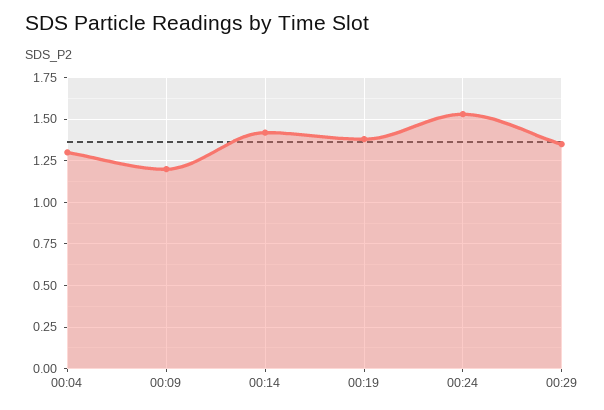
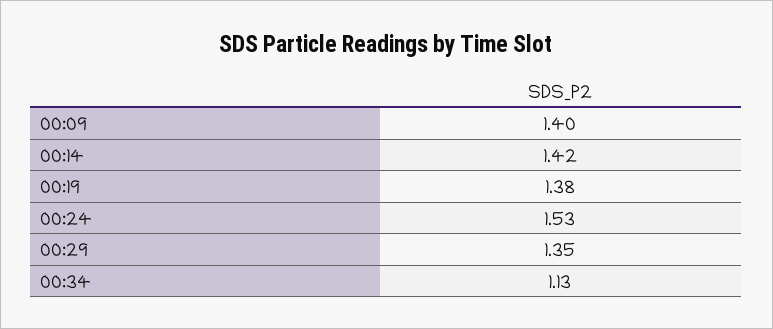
00:04: 1.3 -> none
00:09: 1.2 -> 1.4
00:34: none -> 1.13

